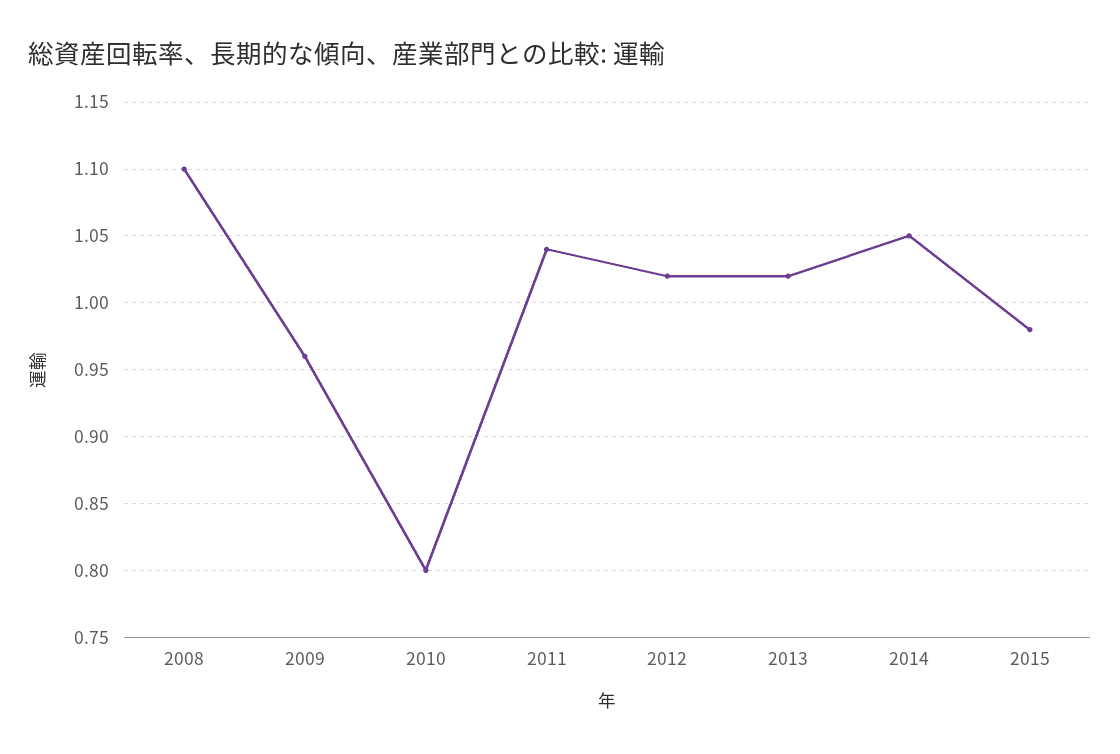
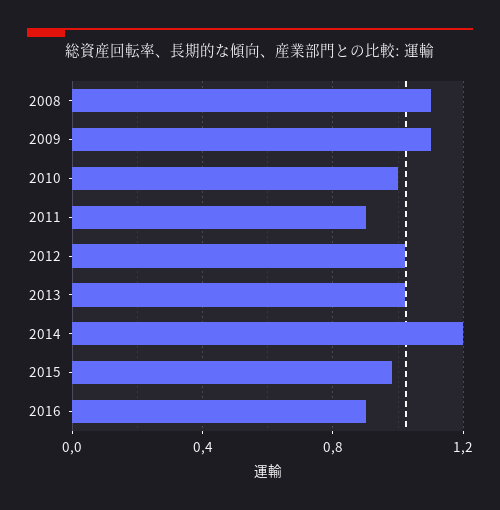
2009: 0.96 -> 1.1
2010: 0.8 -> 1
2011: 1.04 -> 0.9
2014: 1.05 -> 1.2
2016: none -> 0.9

